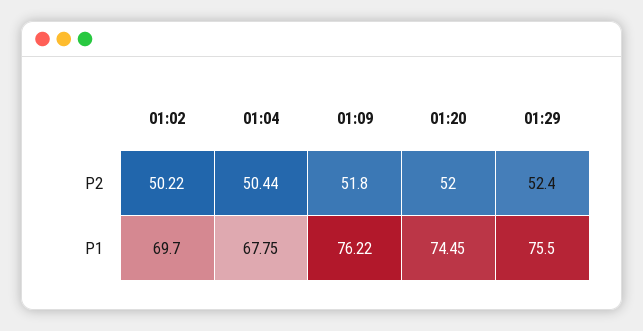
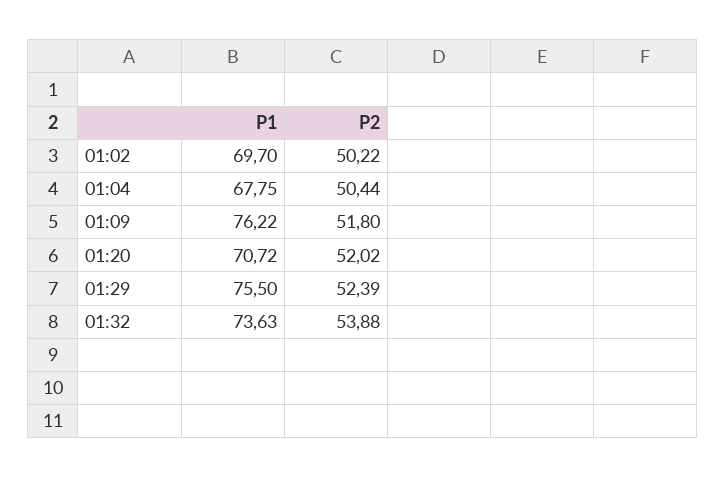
01:20, P2: 52 -> 52.02
01:29, P2: 52.4 -> 52.39
01:20, P1: 74.45 -> 70.72
01:32, P1: none -> 73.63
01:32, P2: none -> 53.88

